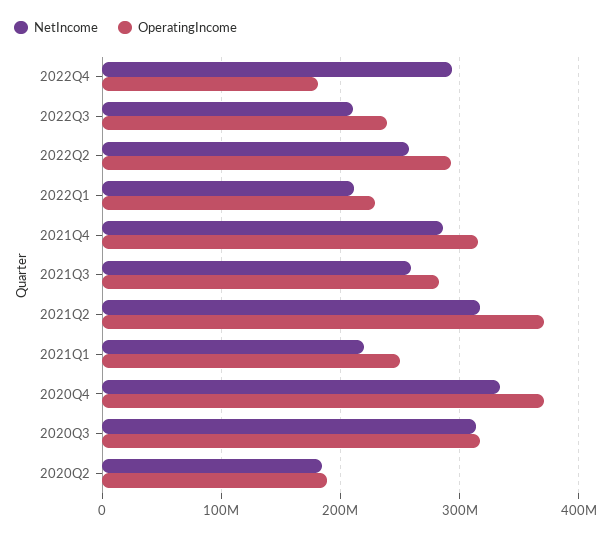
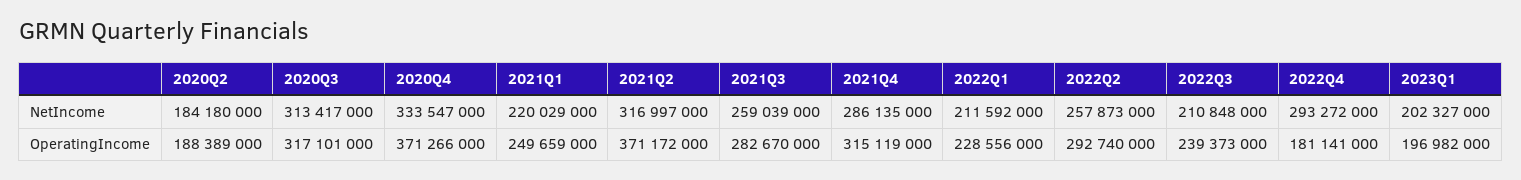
NetIncome, 2023Q1: none -> 202327000
OperatingIncome, 2023Q1: none -> 196982000

